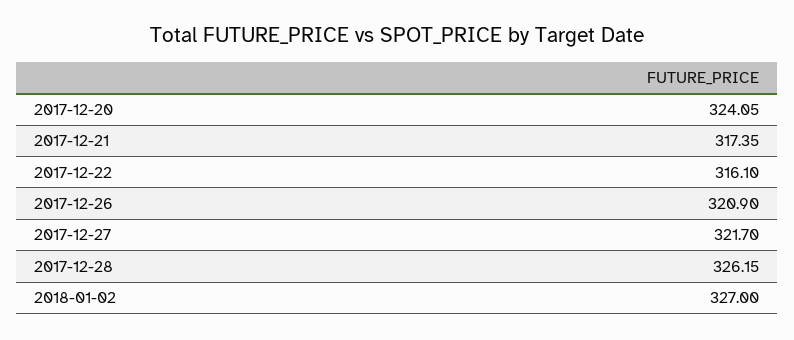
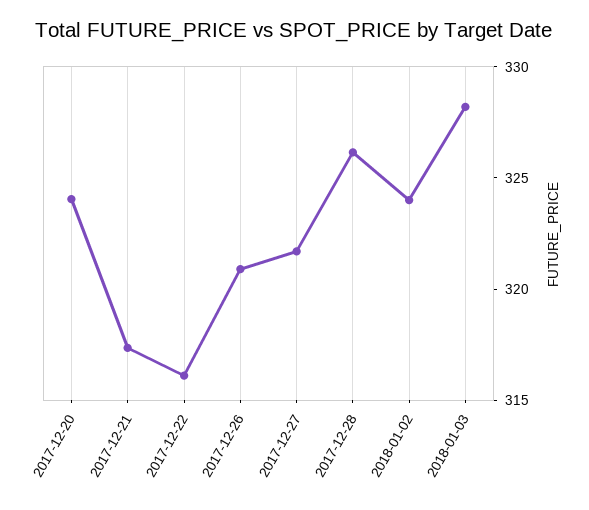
2018-01-02: 327 -> 324
2018-01-03: none -> 328

